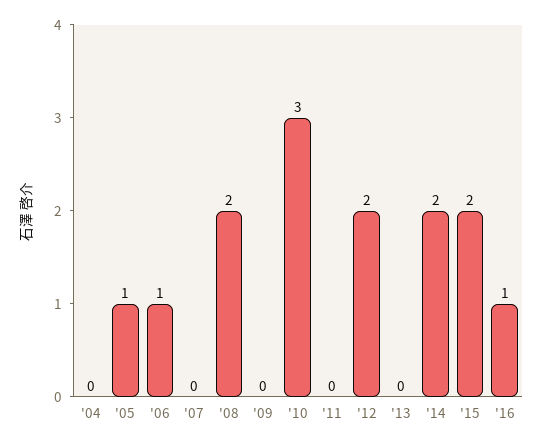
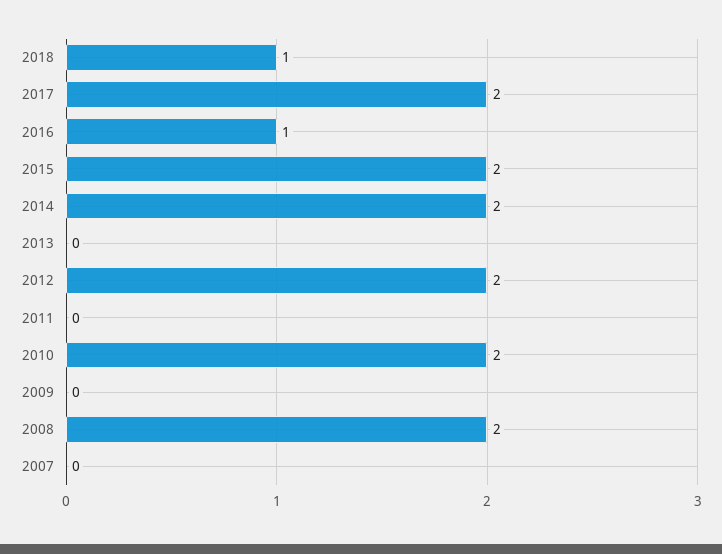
'04: 0 -> none
'05: 1 -> none
'06: 1 -> none
'10: 3 -> 2
2018: none -> 1
2017: none -> 2

